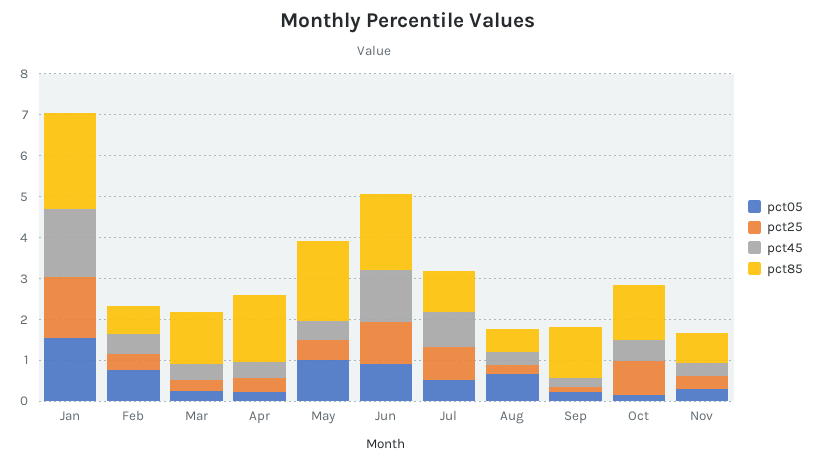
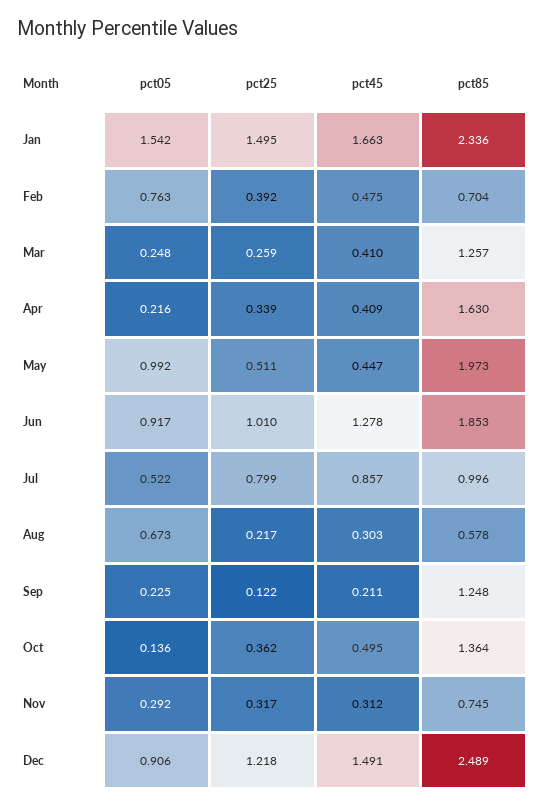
pct25, Oct: 0.8 -> 0.362
pct05, Dec: none -> 0.906
pct25, Dec: none -> 1.218
pct45, Dec: none -> 1.491
pct85, Dec: none -> 2.489

